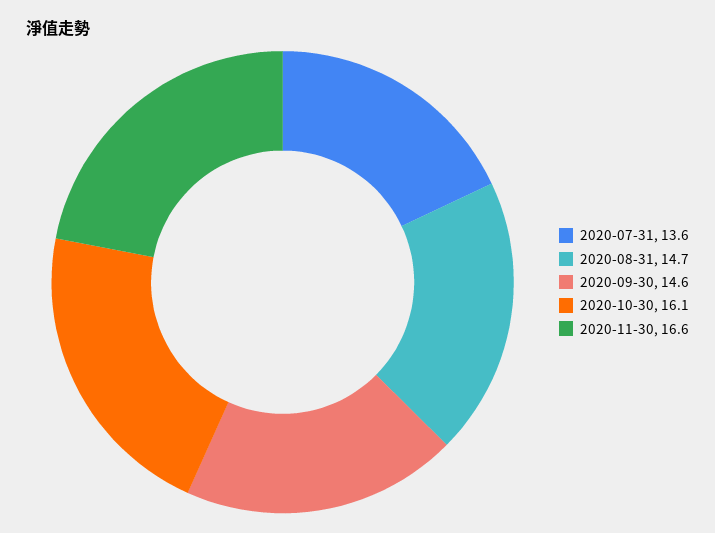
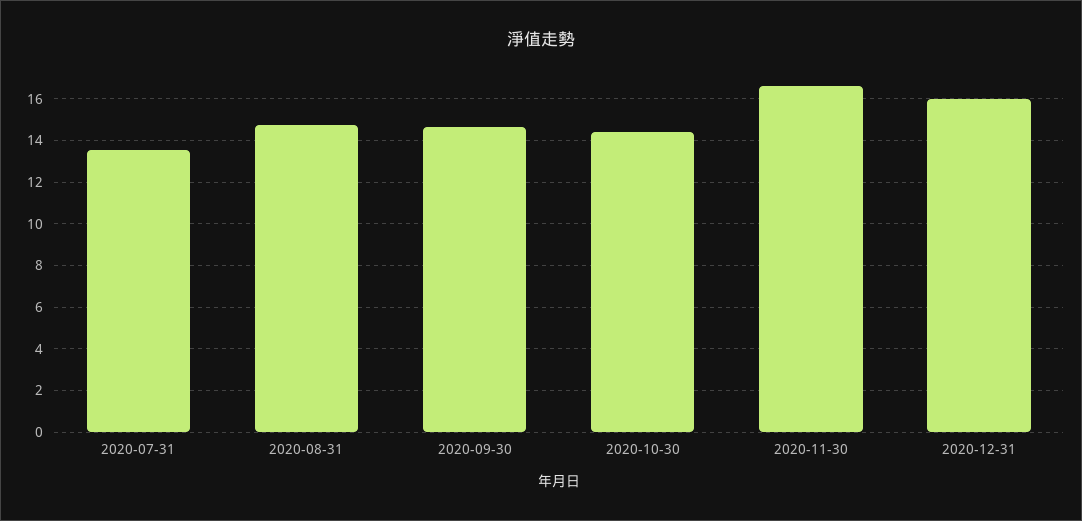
2020-10-30: 16.1 -> 14.5
2020-12-31: none -> 16

